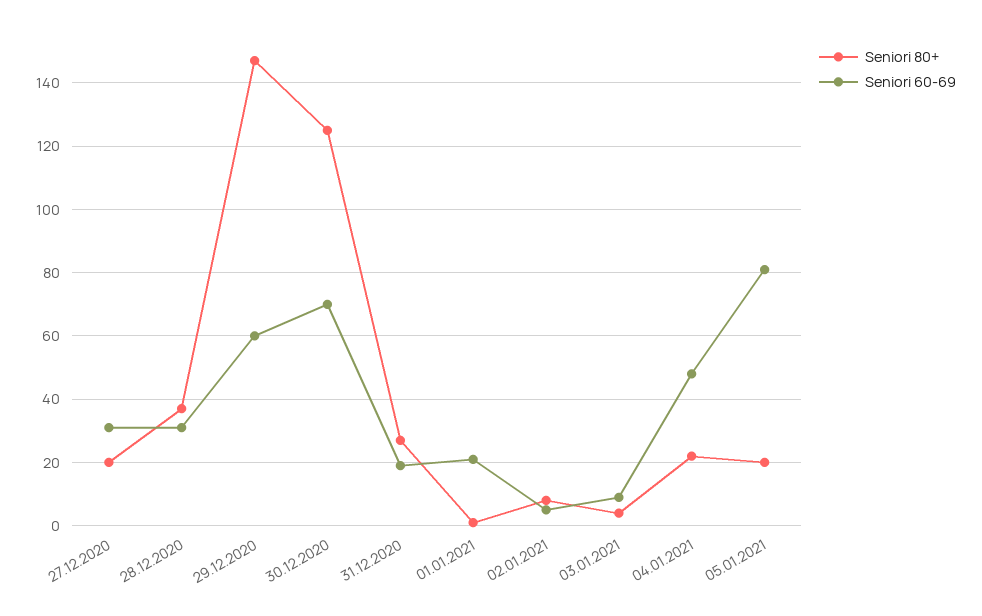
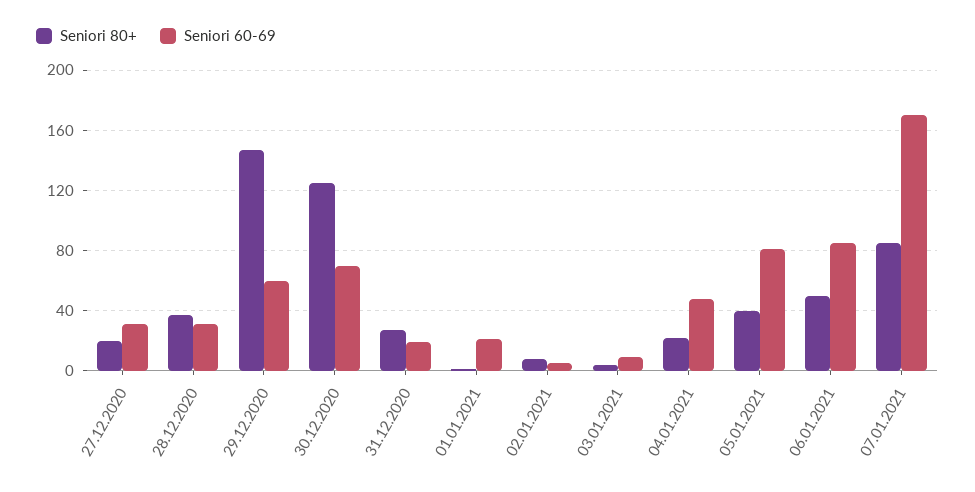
Seniori 80+, 05.01.2021: 20 -> 40
Seniori 80+, 06.01.2021: none -> 50
Seniori 60-69, 06.01.2021: none -> 85
Seniori 80+, 07.01.2021: none -> 85
Seniori 60-69, 07.01.2021: none -> 170

